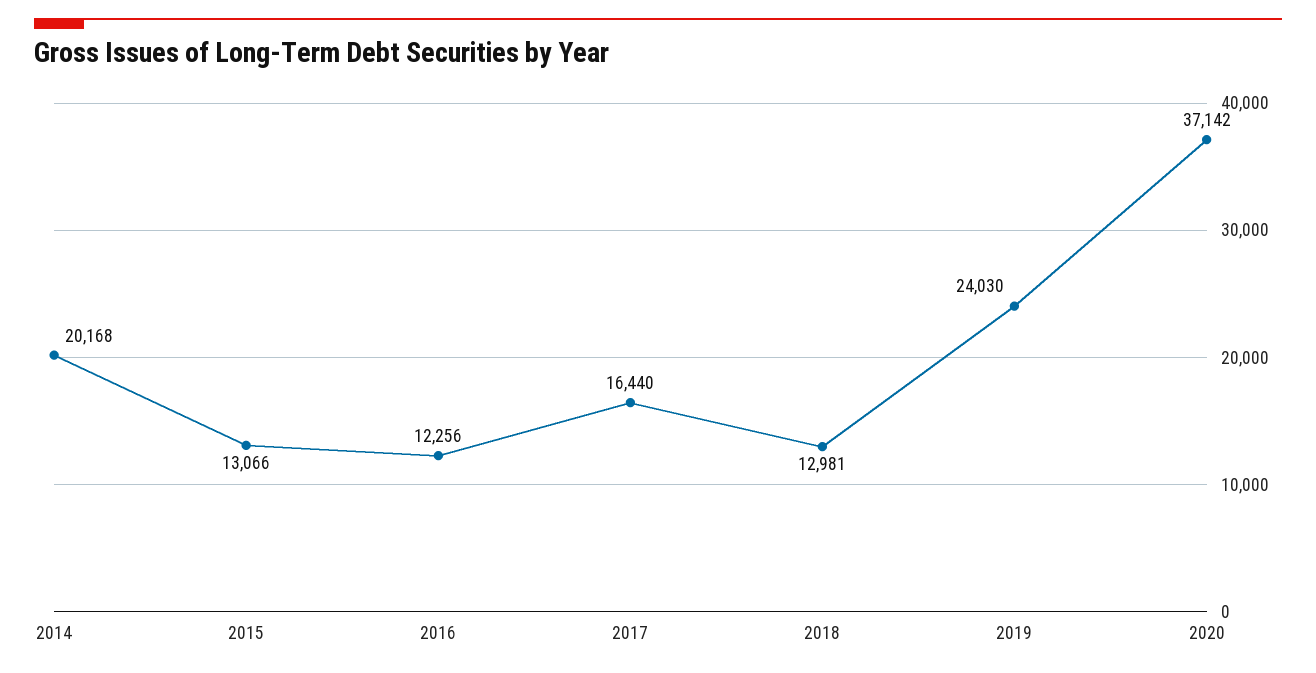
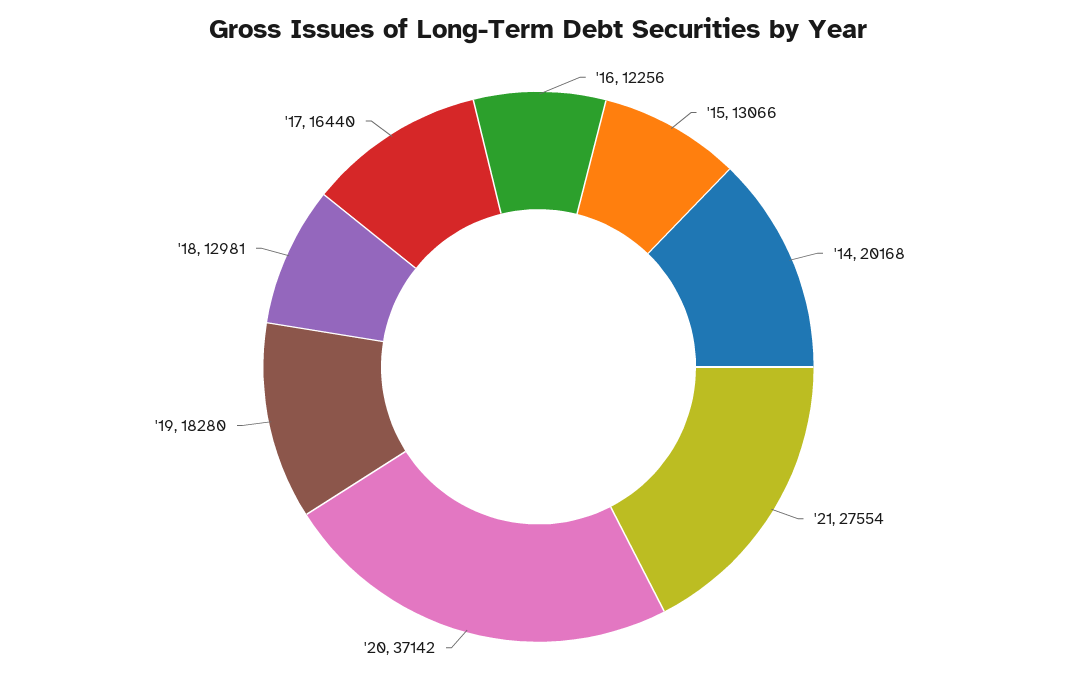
2019: 24030 -> 18280
'21: none -> 27554

